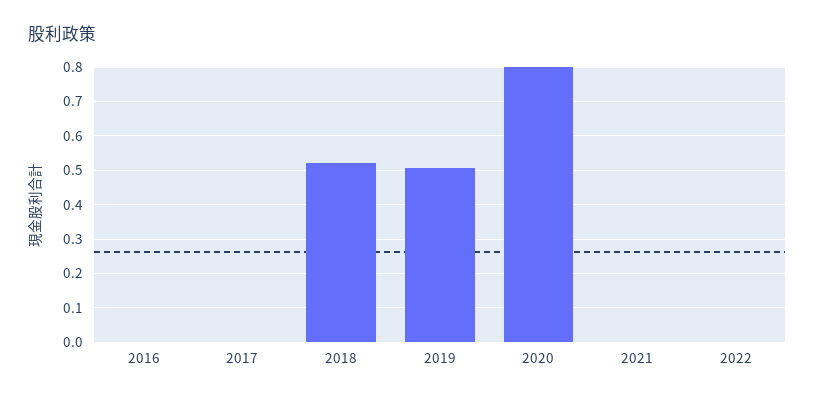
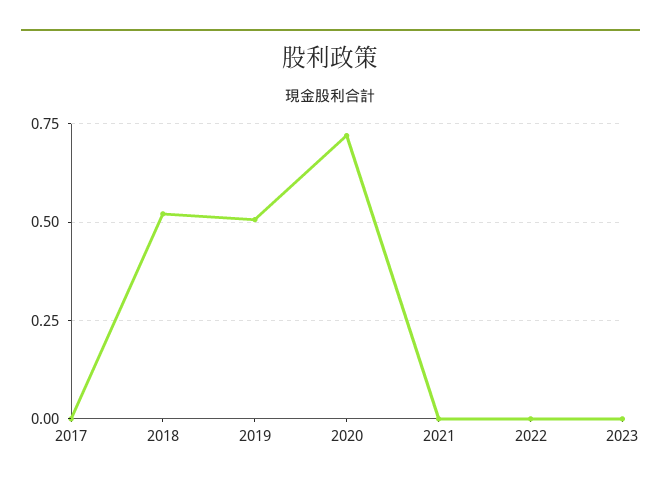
2016: 0 -> none
2020: 0.8 -> 0.725
2023: none -> 0

